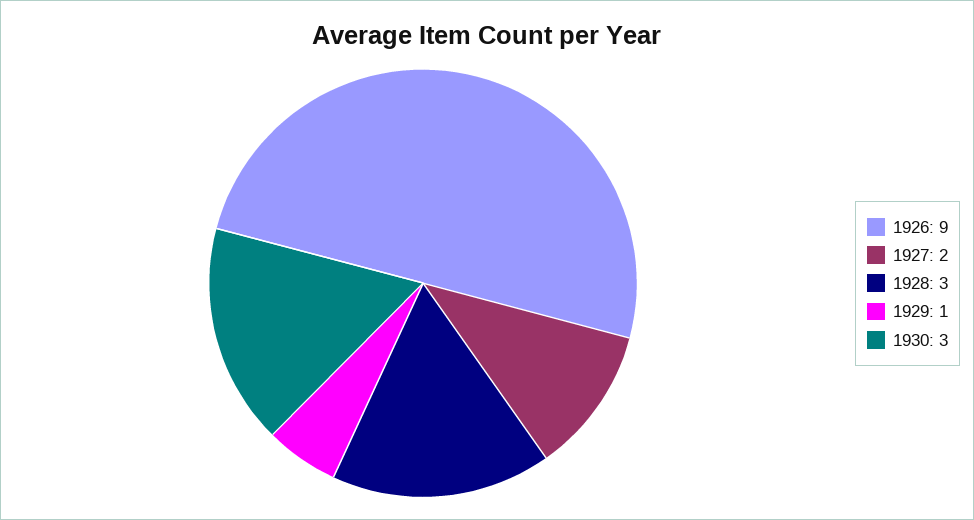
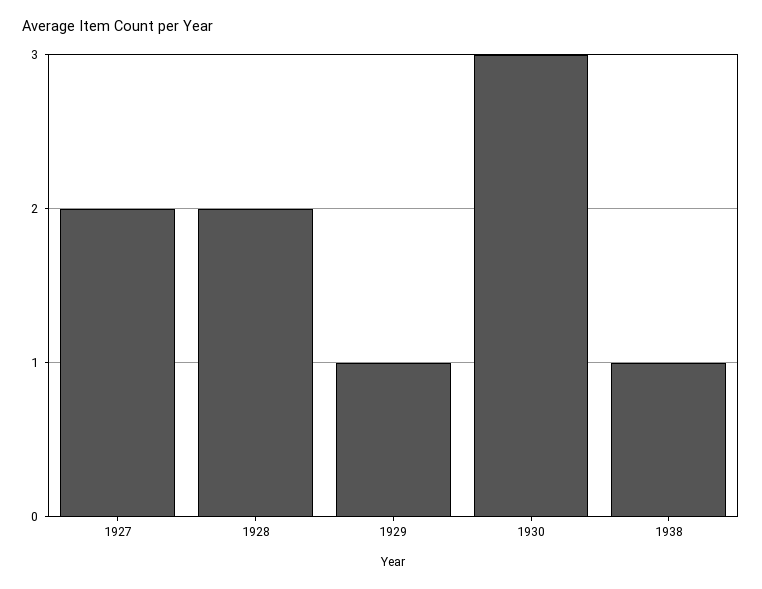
1926: 9 -> none
1928: 3 -> 2
1938: none -> 1

